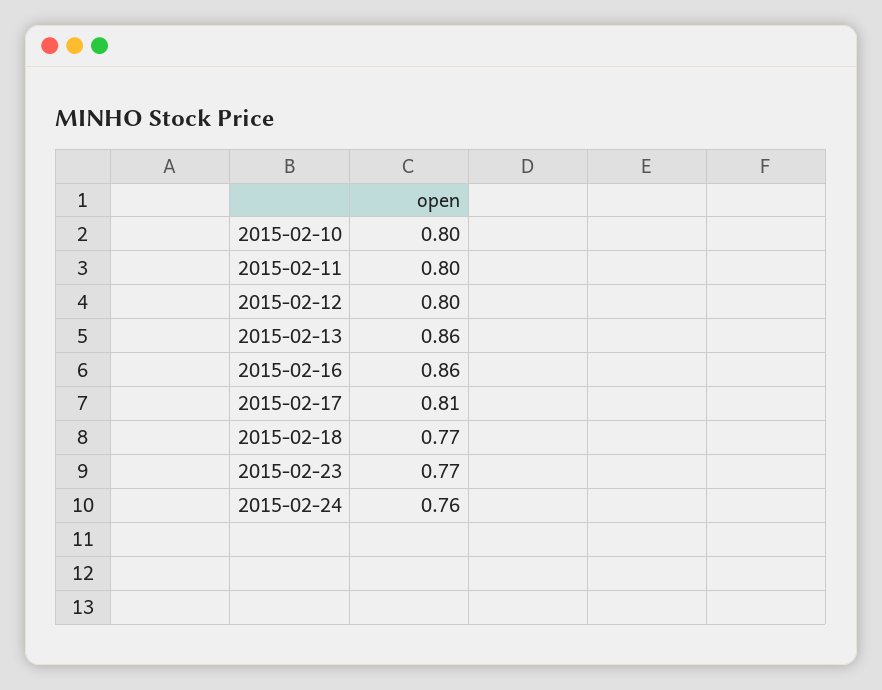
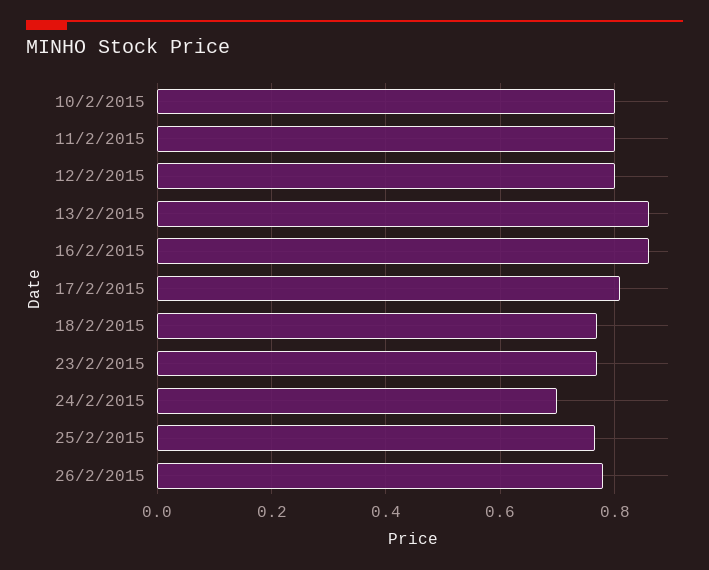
2015-02-24: 0.76 -> 0.7
25/2/2015: none -> 0.76
26/2/2015: none -> 0.78

